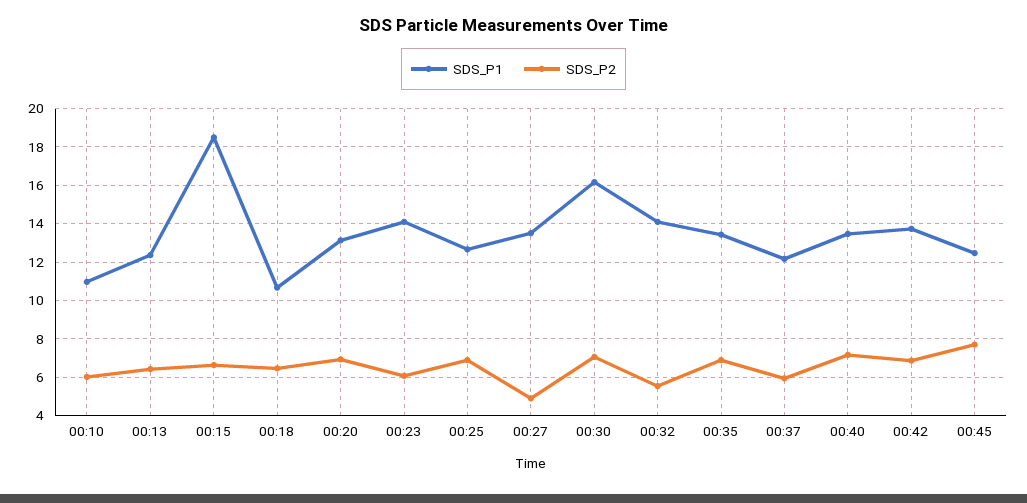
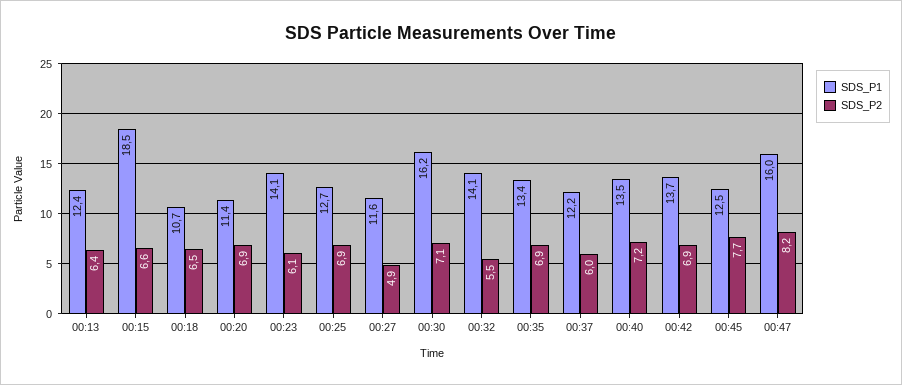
SDS_P1, 00:10: 11 -> none
SDS_P2, 00:10: 6 -> none
SDS_P1, 00:20: 13 -> 11.4
SDS_P1, 00:27: 13.5 -> 11.6
SDS_P1, 00:47: none -> 16
SDS_P2, 00:47: none -> 8.2

